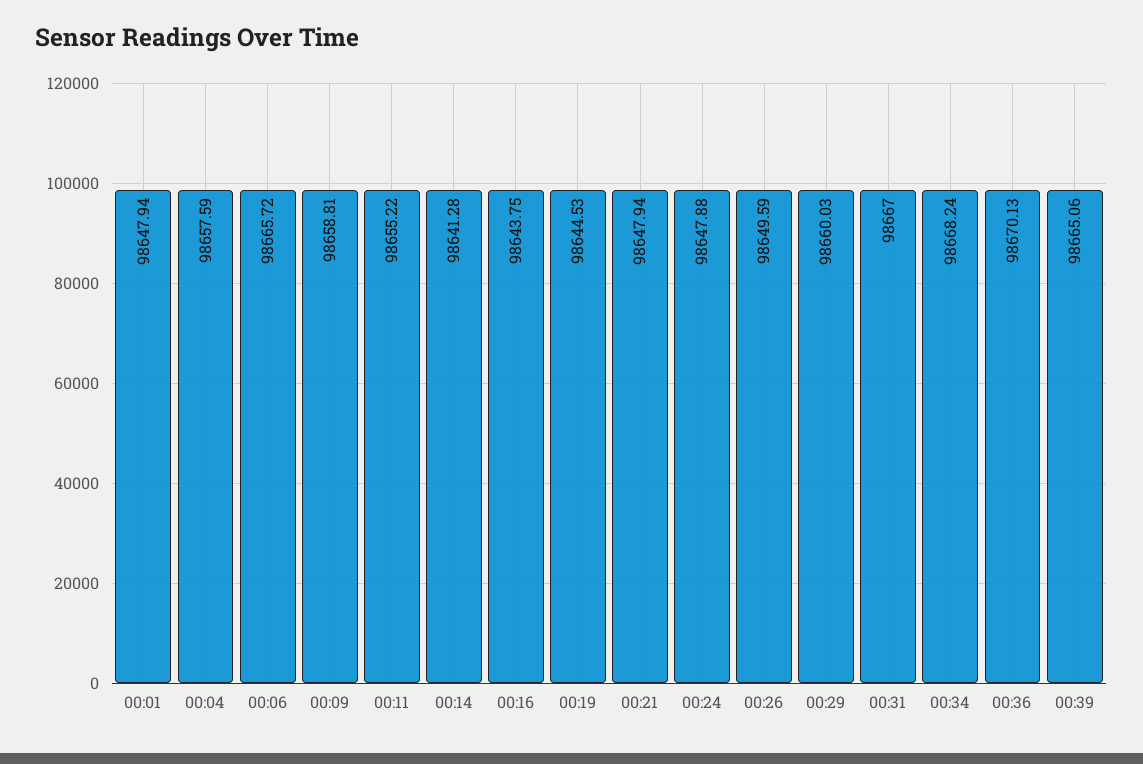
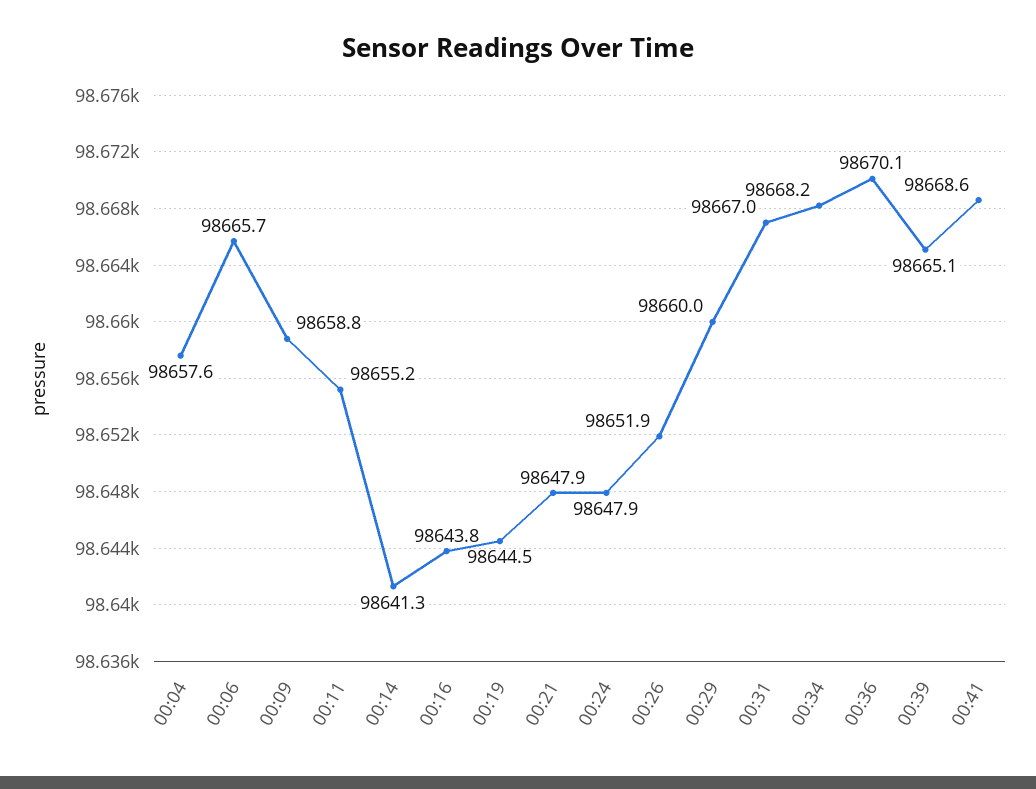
00:01: 98647.94 -> none
00:26: 98649.59 -> 98651.9
00:41: none -> 98668.6

